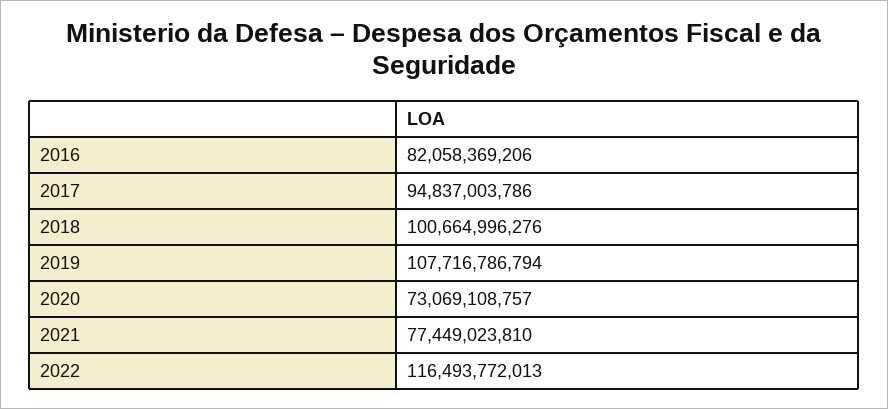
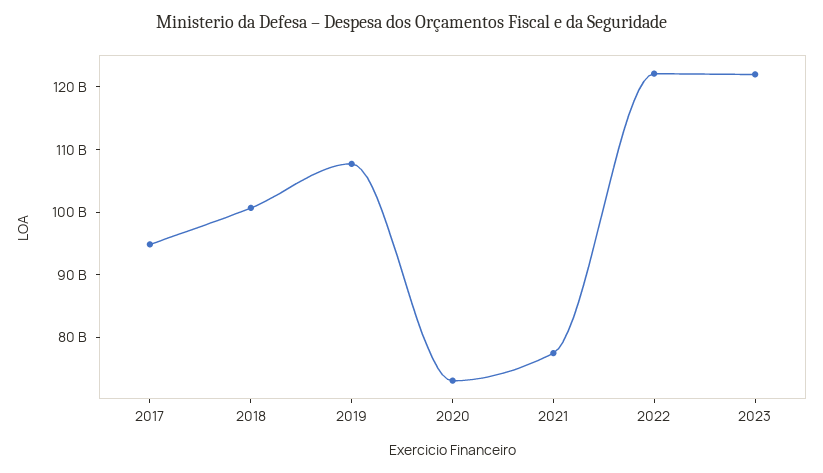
2016: 82058369206 -> none
2022: 116493772013 -> 122000000000
2023: none -> 122000000000

